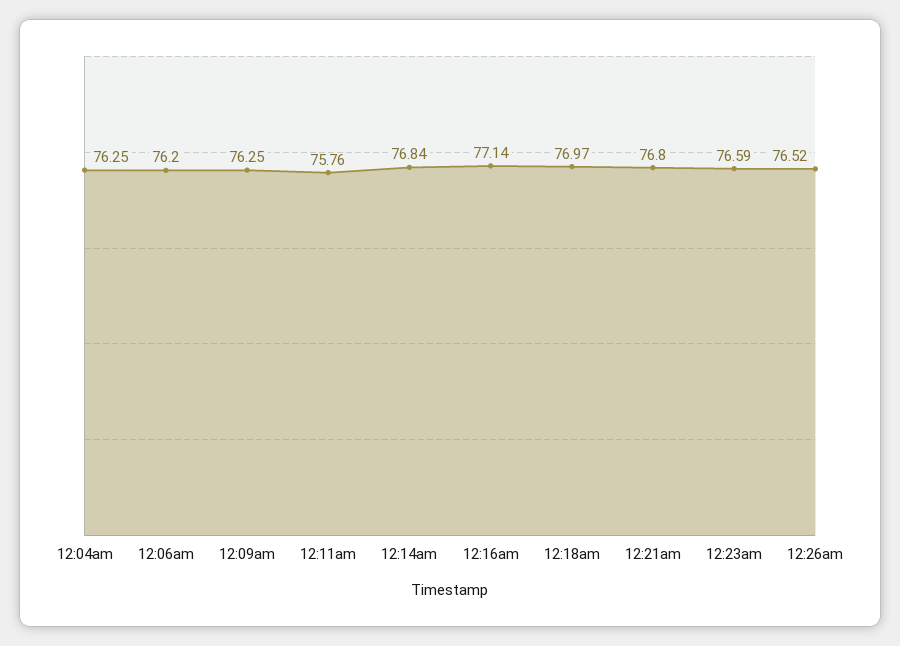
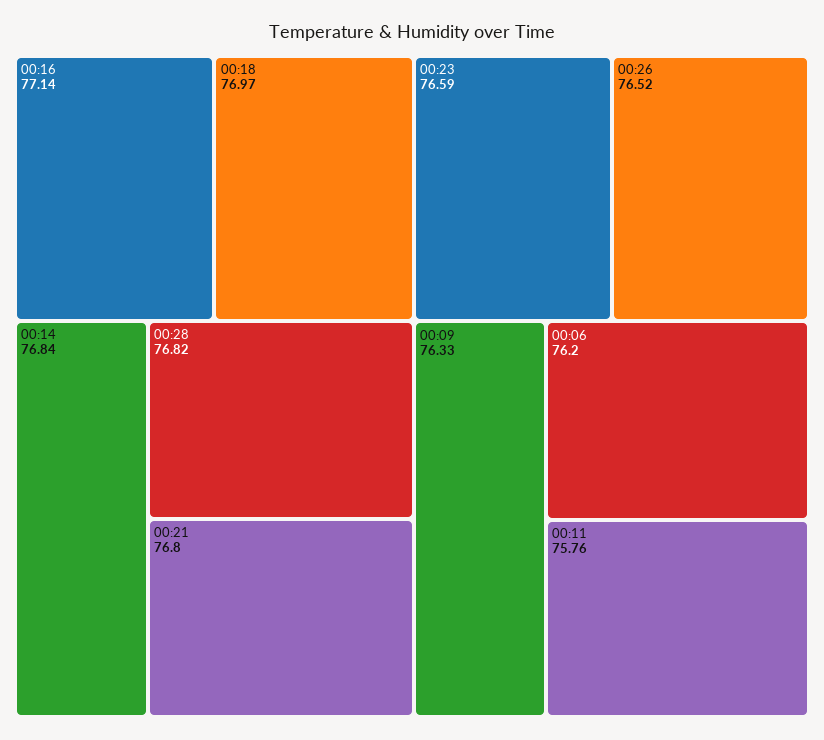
12:04am: 76.25 -> none
12:09am: 76.25 -> 76.33
00:28: none -> 76.82

